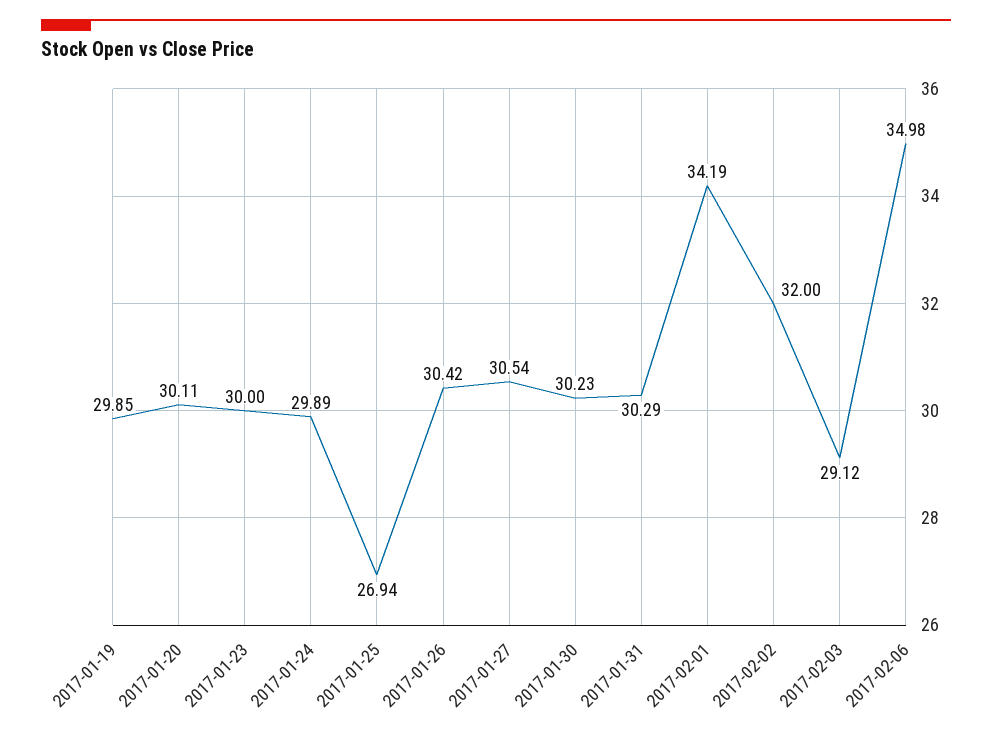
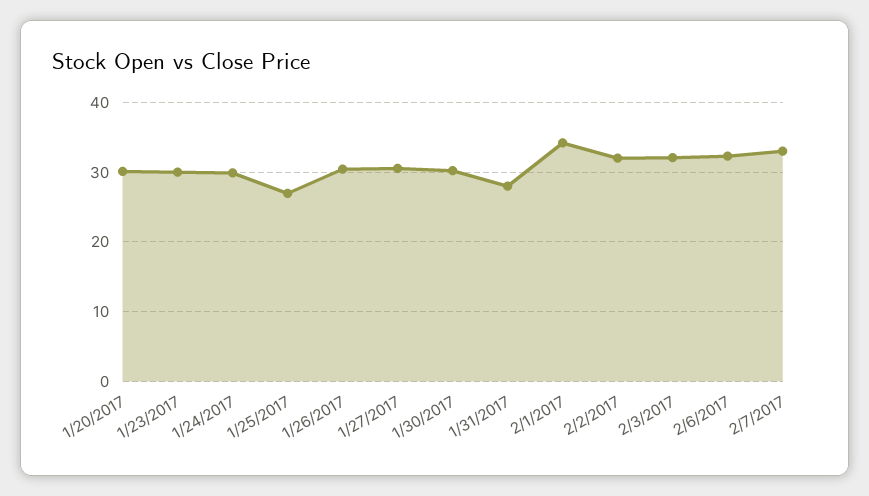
2017-01-19: 29.85 -> none
2017-01-31: 30.29 -> 28
2017-02-03: 29.12 -> 32
2017-02-06: 34.98 -> 32
2/7/2017: none -> 33

